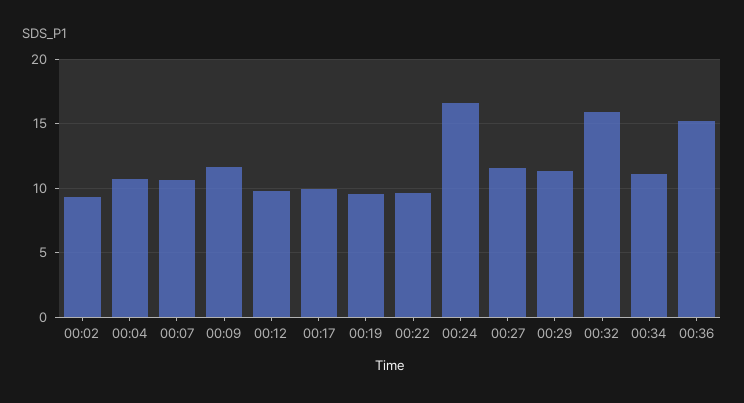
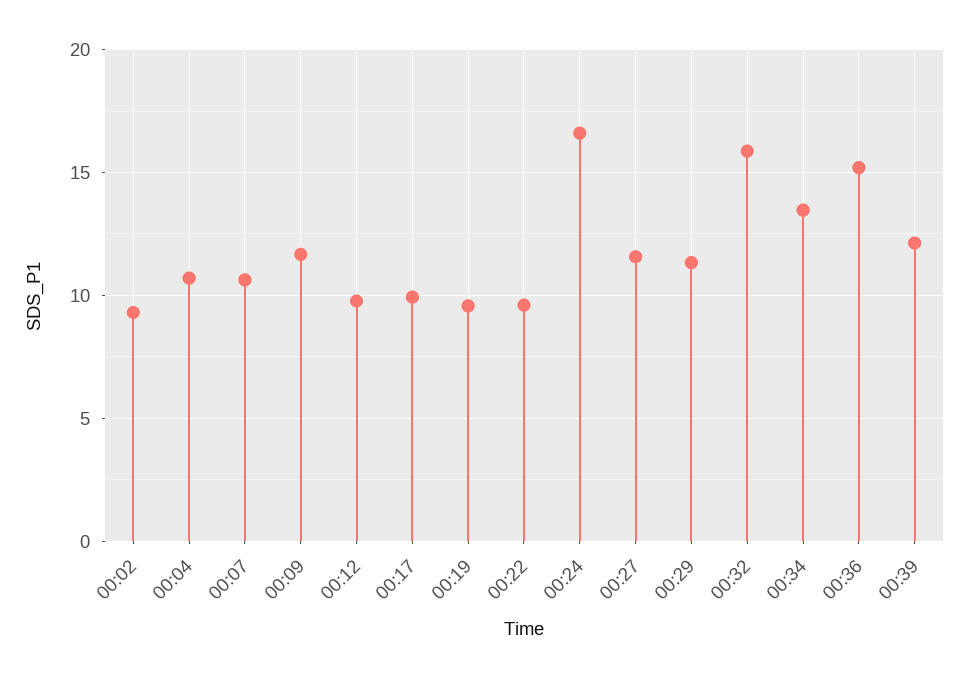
00:34: 11 -> 13.5
00:39: none -> 12

